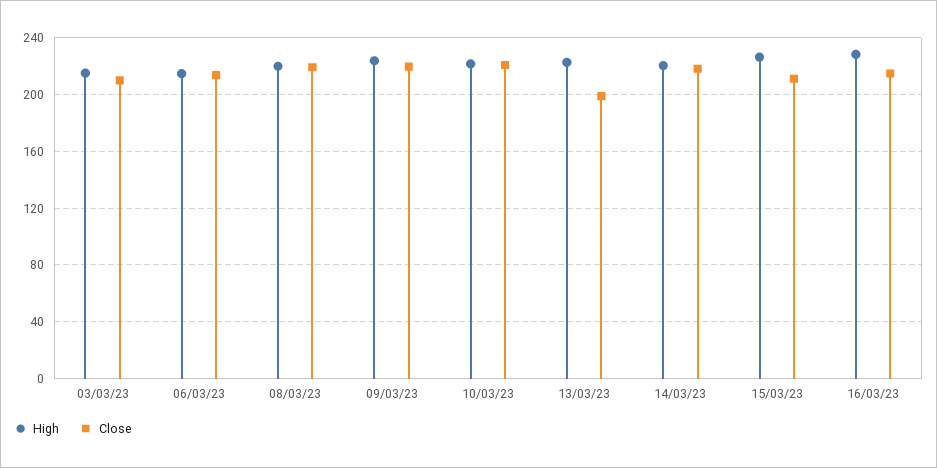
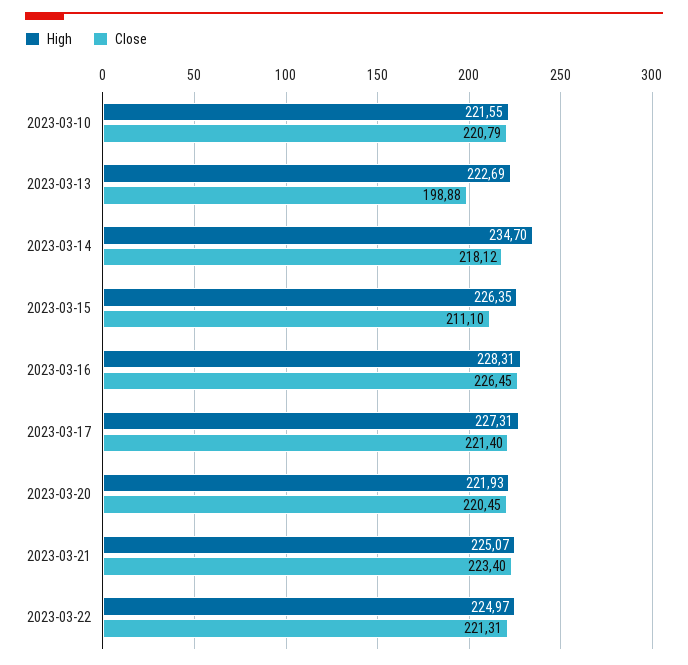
High, 03/03/23: 215 -> none
Close, 03/03/23: 210 -> none
High, 06/03/23: 215 -> none
Close, 06/03/23: 215 -> none
High, 08/03/23: 220 -> none
Close, 08/03/23: 220 -> none
High, 09/03/23: 225 -> none
Close, 09/03/23: 220 -> none
High, 14/03/23: 220 -> 234.7
Close, 16/03/23: 215 -> 226.45
High, 2023-03-17: none -> 227.31
Close, 2023-03-17: none -> 221.4
High, 2023-03-20: none -> 221.93
Close, 2023-03-20: none -> 220.45
High, 2023-03-21: none -> 225.07
Close, 2023-03-21: none -> 223.4
High, 2023-03-22: none -> 224.97
Close, 2023-03-22: none -> 221.31

